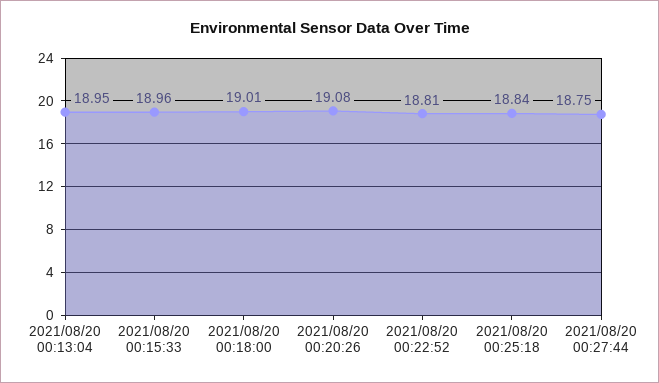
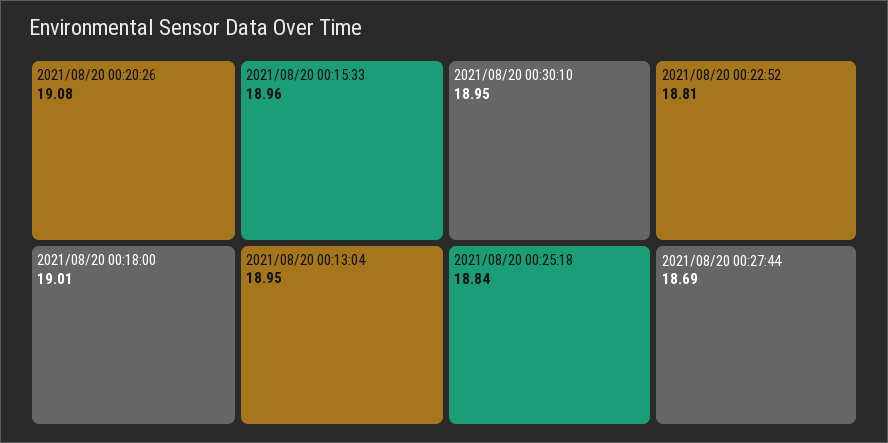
2021/08/20 00:27:44: 18.75 -> 18.69
2021/08/20 00:30:10: none -> 18.95

